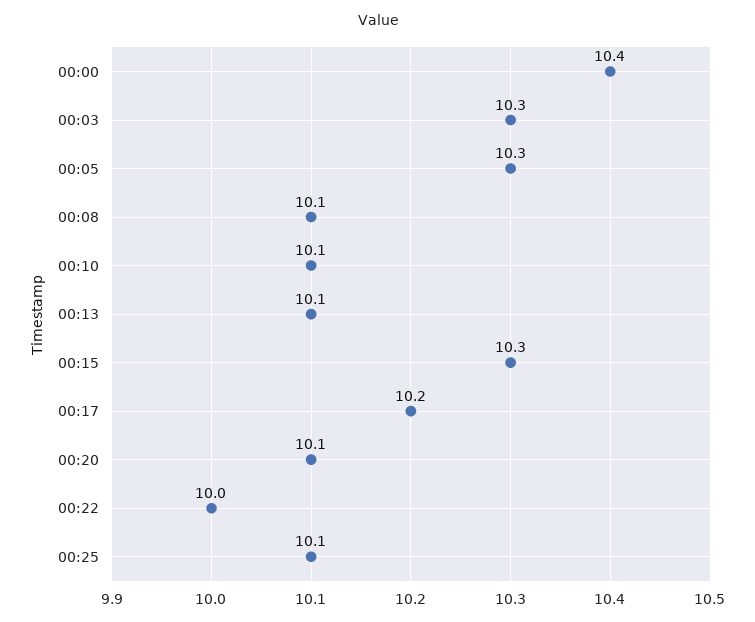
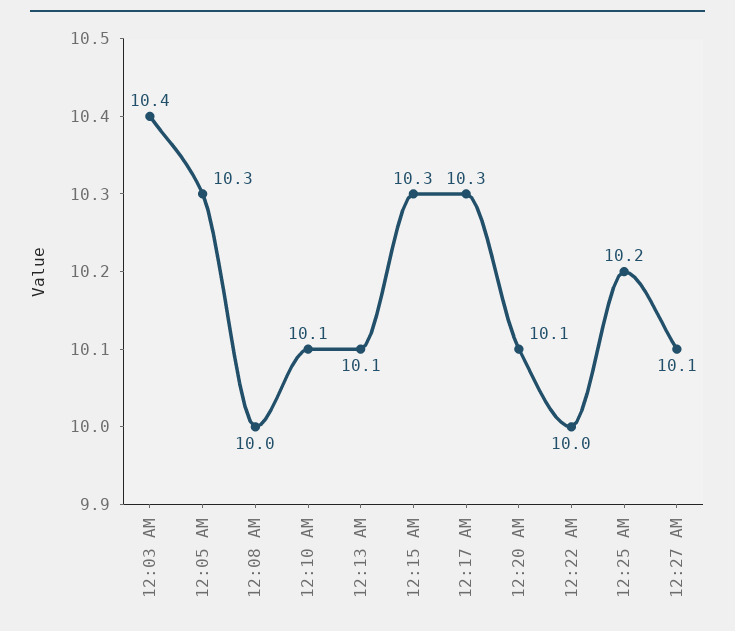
00:00: 10.4 -> none
00:03: 10.3 -> 10.4
00:08: 10.1 -> 10
00:17: 10.2 -> 10.3
00:25: 10.1 -> 10.2
12:27 AM: none -> 10.1

